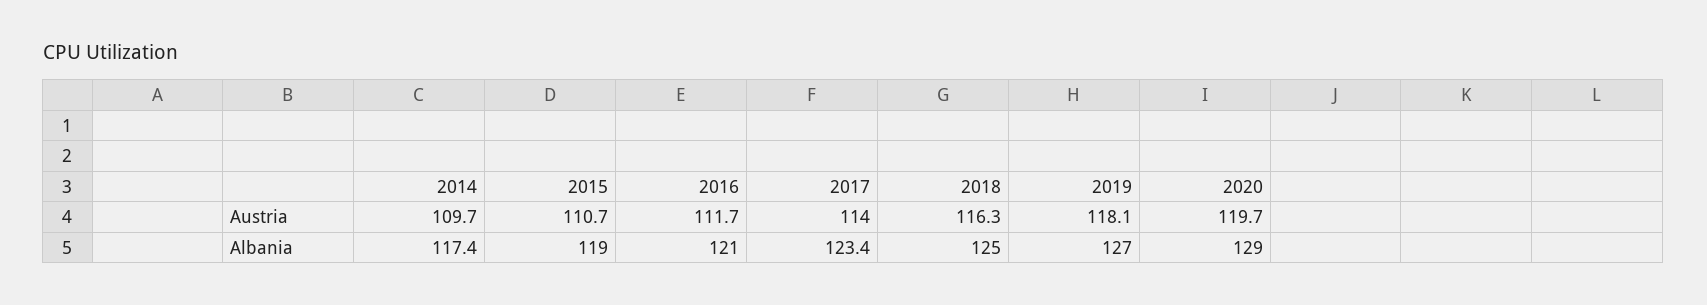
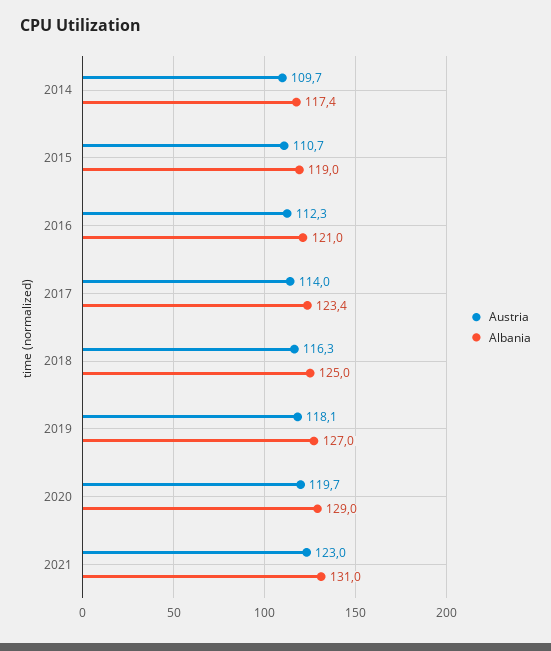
Austria, 2016: 111.7 -> 112.3
Austria, 2021: none -> 123
Albania, 2021: none -> 131

